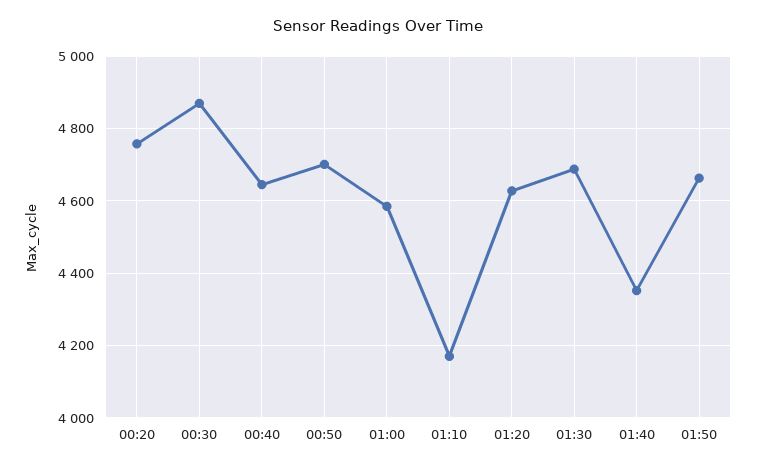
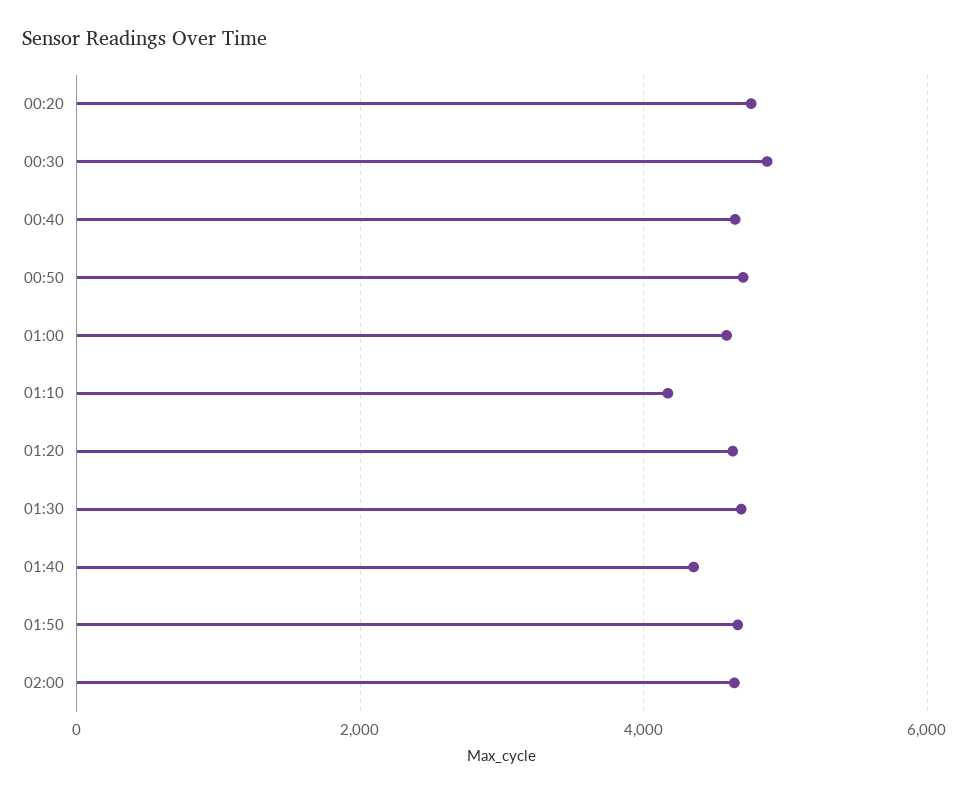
02:00: none -> 4600

